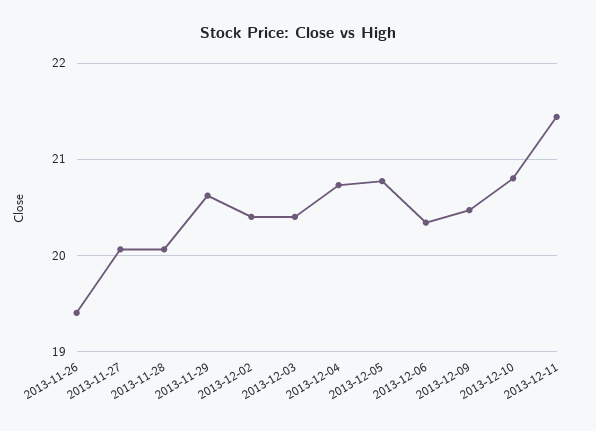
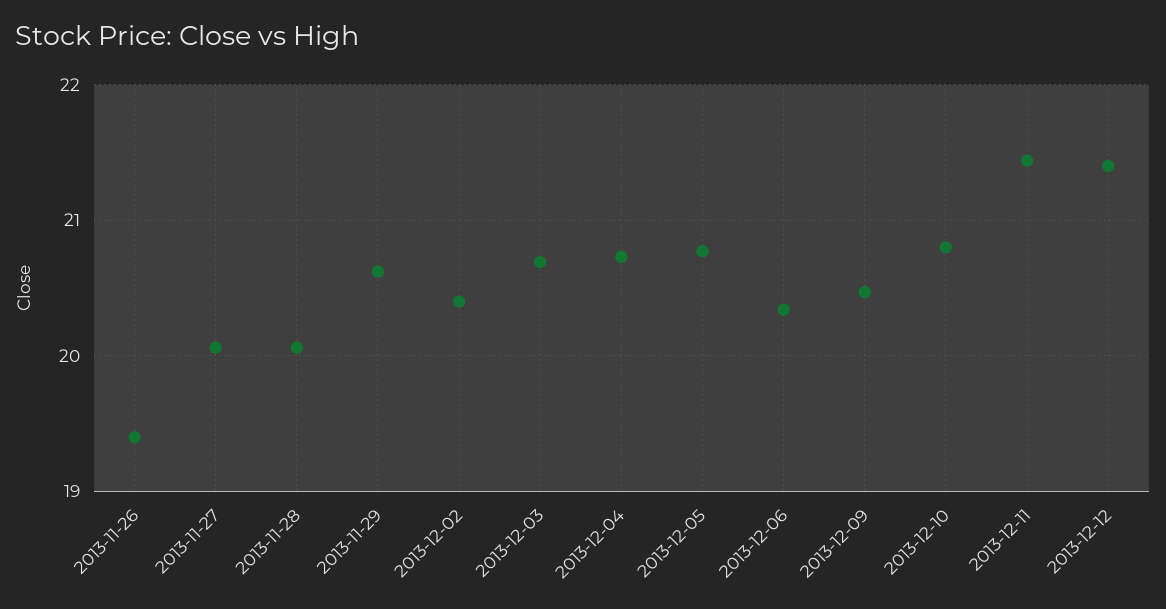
2013-12-03: 20.4 -> 20.7
2013-12-12: none -> 21.4

